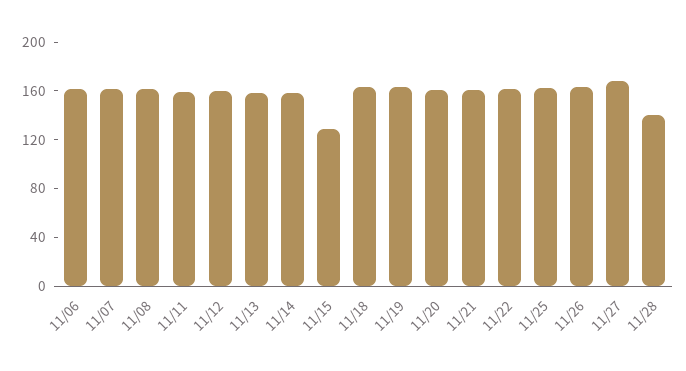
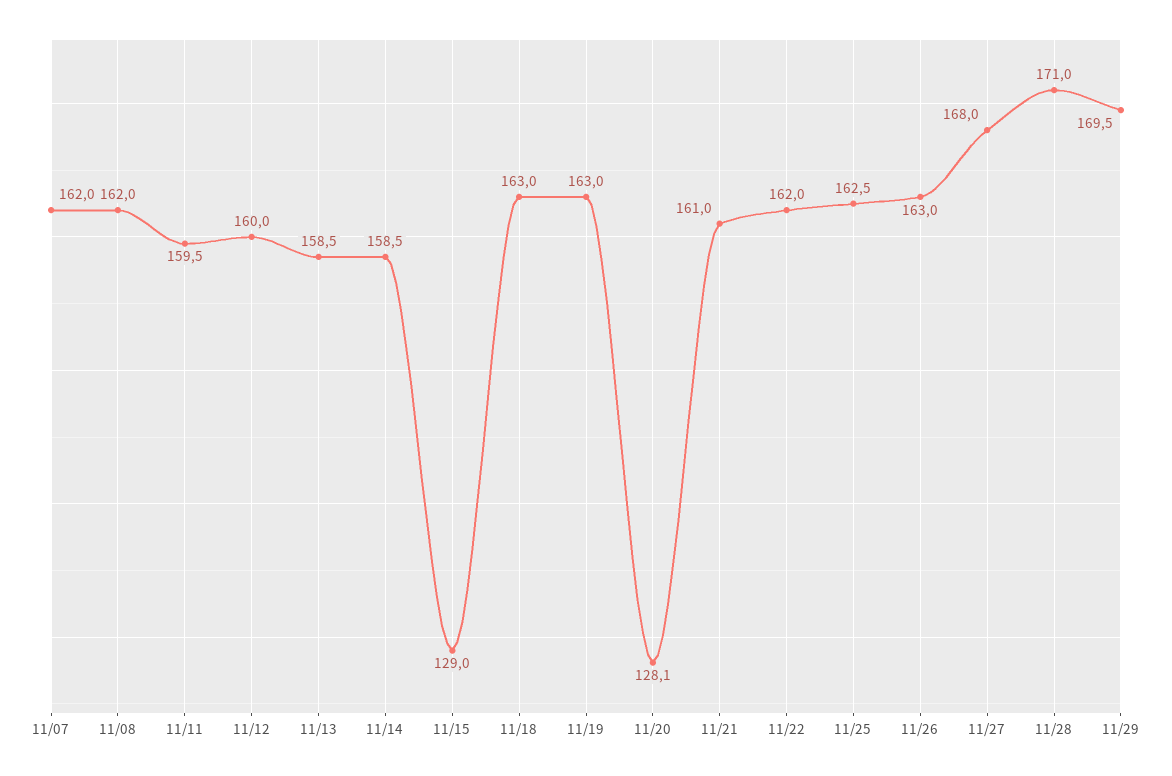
11/06: 160 -> none
11/20: 160 -> 128.1
11/28: 140 -> 171
11/29: none -> 169.5

